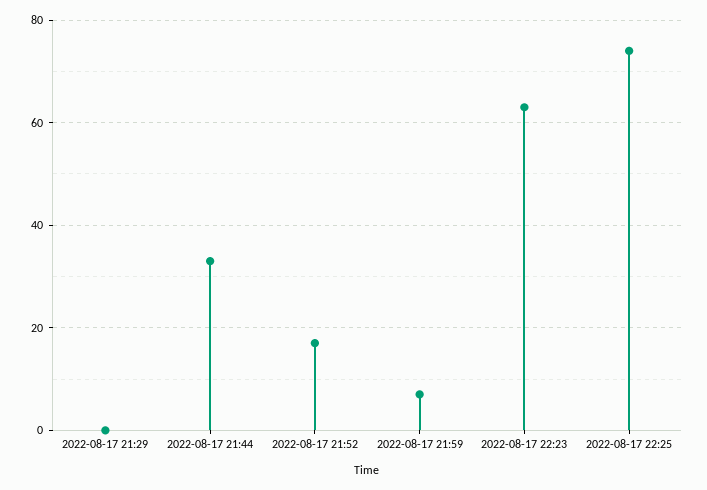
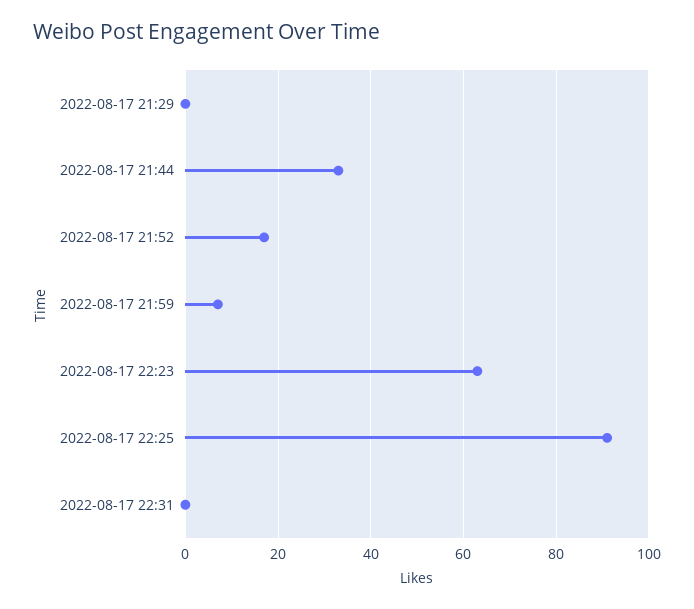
2022-08-17 22:25: 75 -> 90
2022-08-17 22:31: none -> 0

